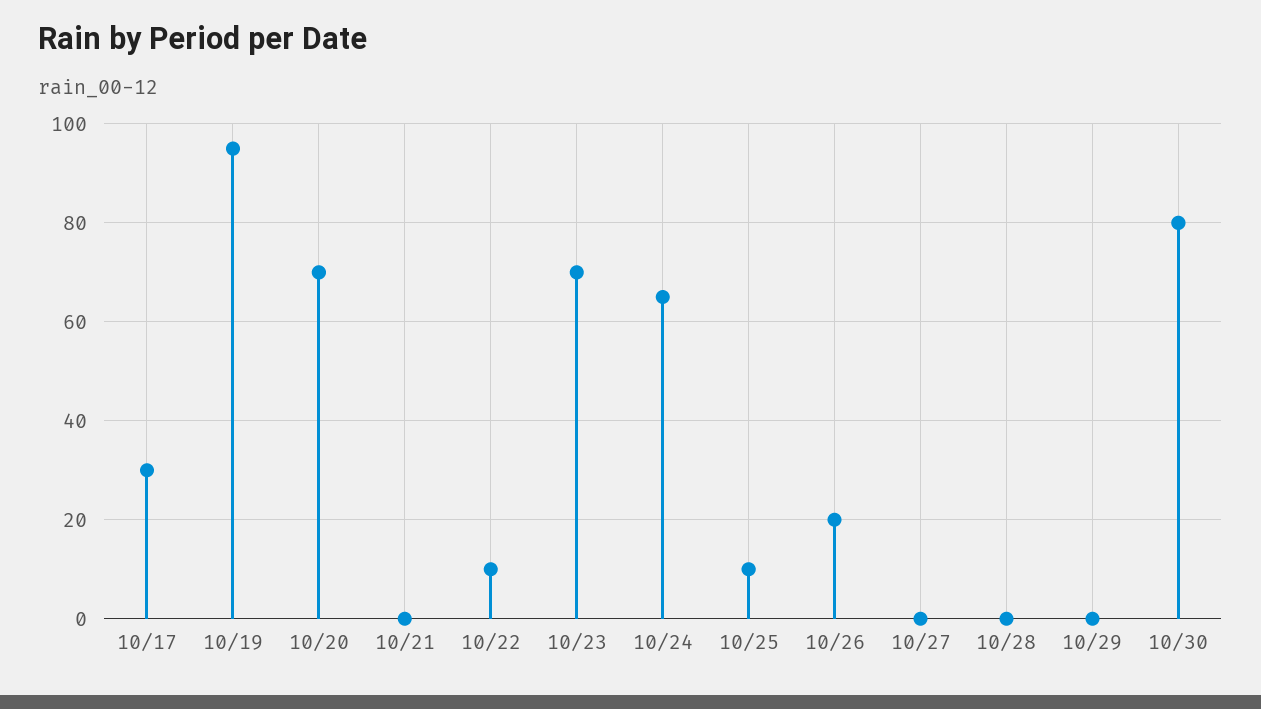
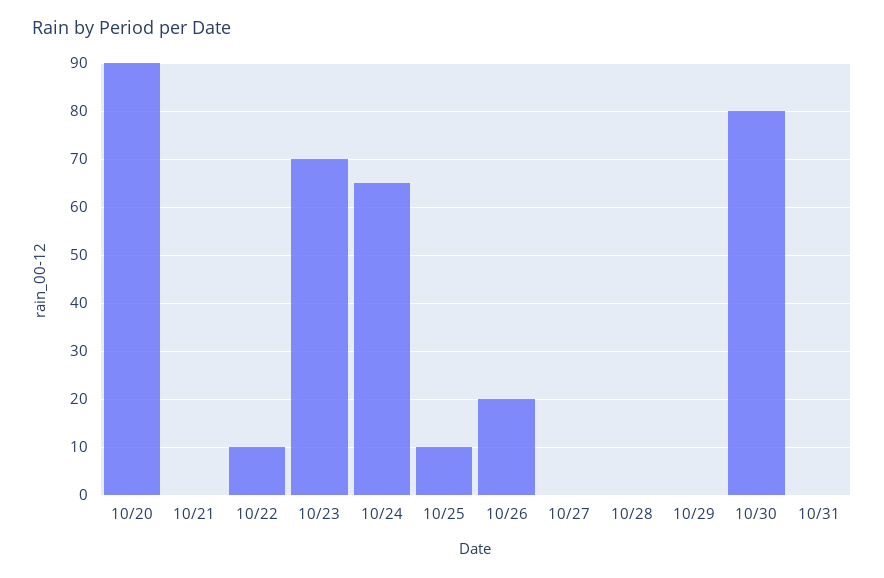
10/17: 30 -> none
10/19: 95 -> none
10/20: 70 -> 90
10/31: none -> 0

